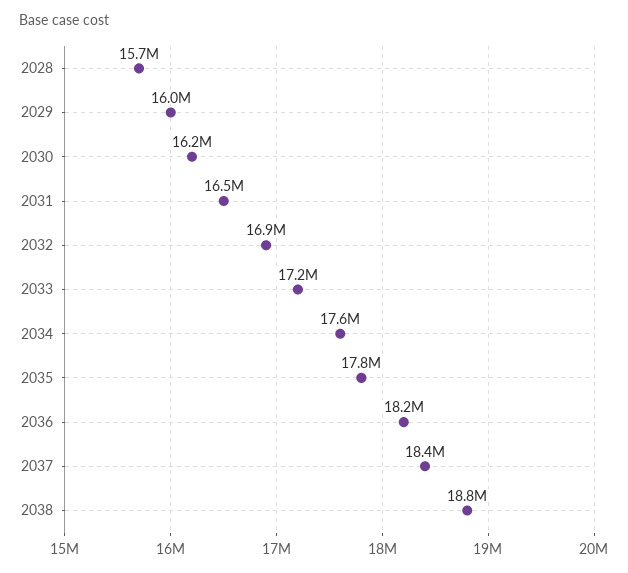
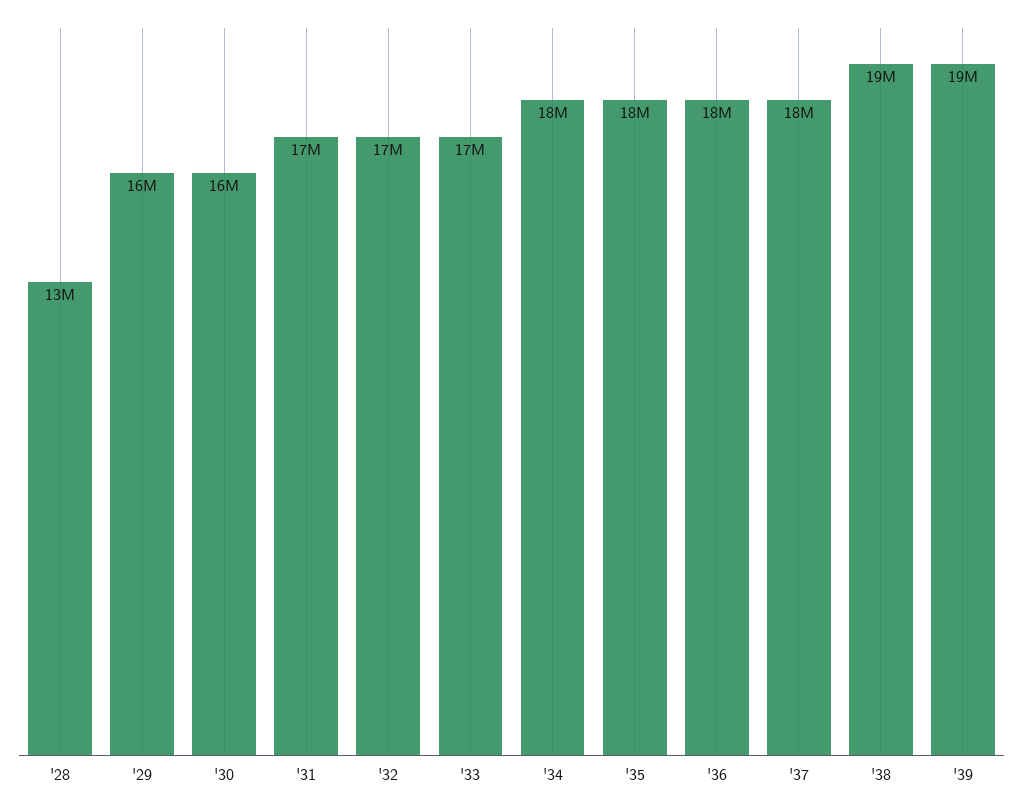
2028: 15700000 -> 13000000
'39: none -> 19000000

